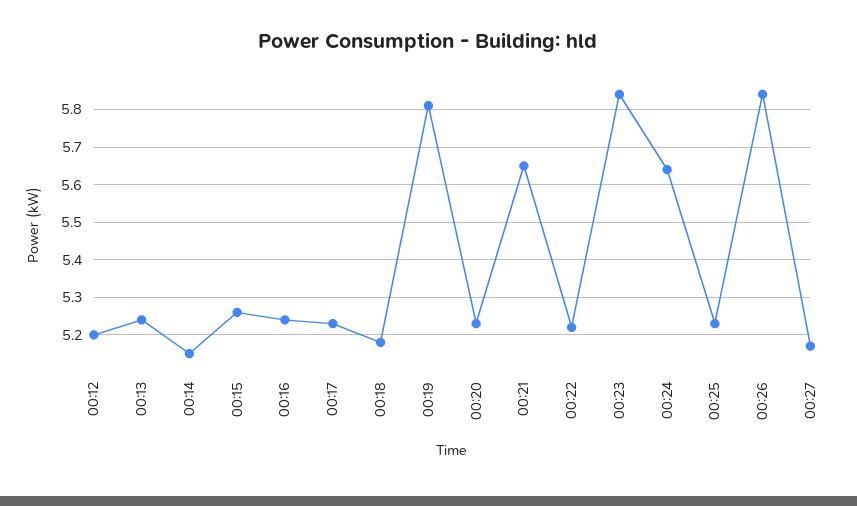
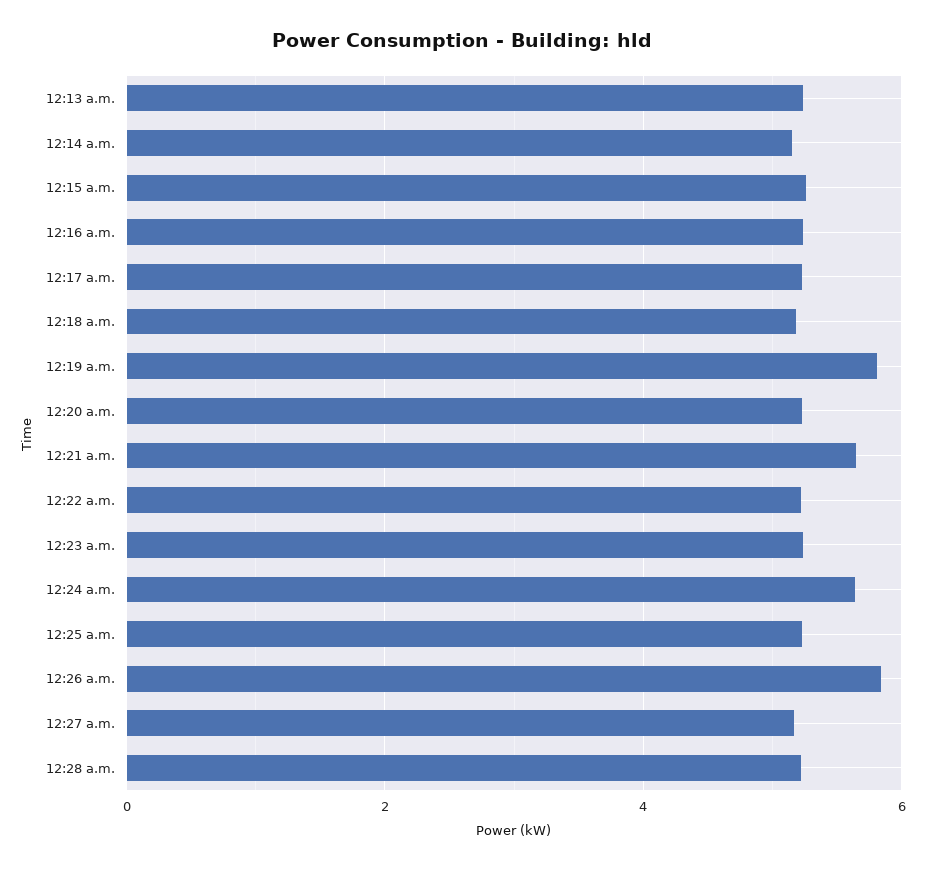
00:12: 5.2 -> none
00:23: 5.85 -> 5.2
12:28 a.m.: none -> 5.2

